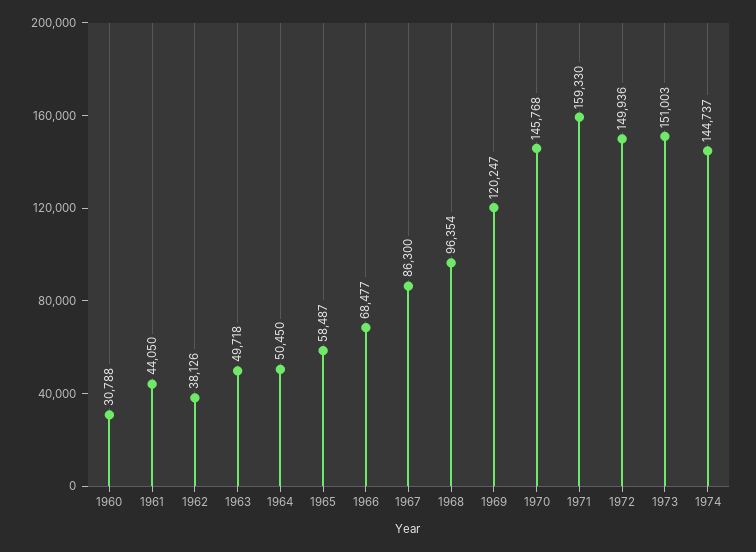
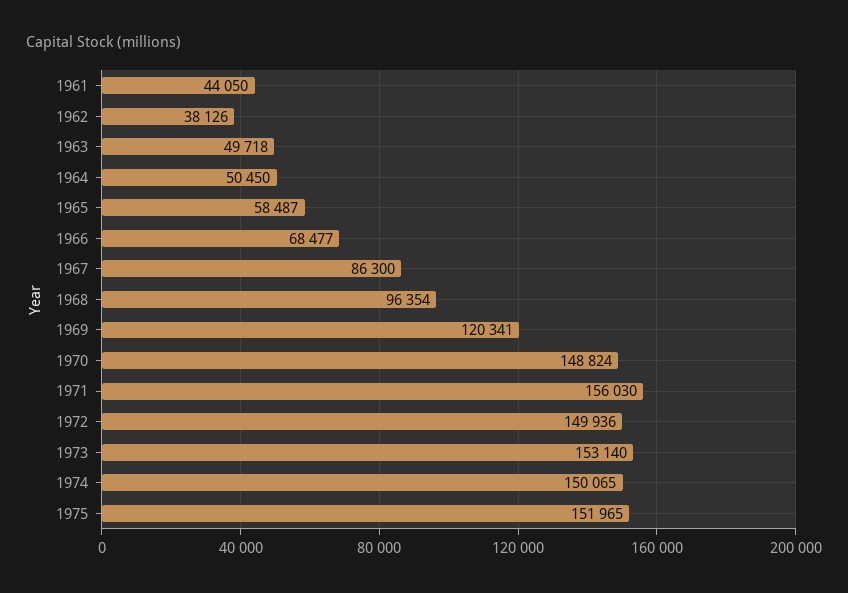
1960: 30788 -> none
1969: 120247 -> 120341
1970: 145768 -> 148824
1971: 159330 -> 156030
1973: 151003 -> 153140
1974: 144737 -> 150065
1975: none -> 151965

